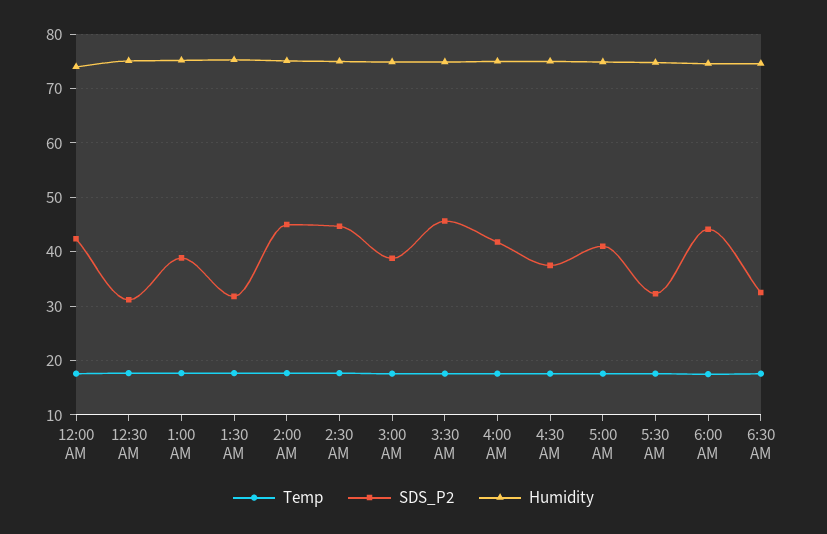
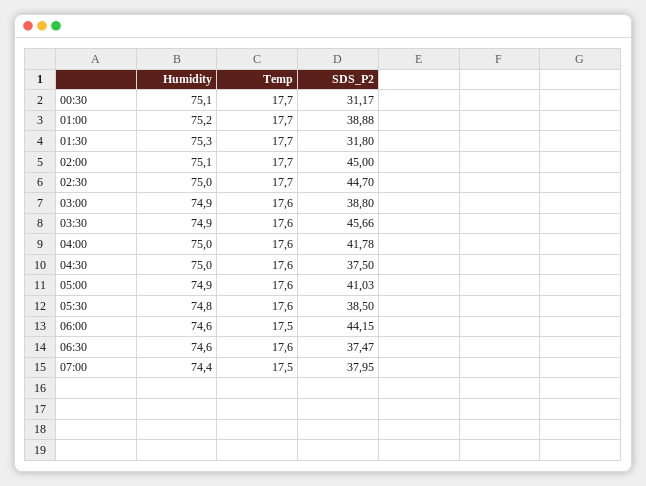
Temp, 12:00 AM: 18 -> none
SDS_P2, 12:00 AM: 42 -> none
Humidity, 12:00 AM: 74 -> none
SDS_P2, 5:30 AM: 32 -> 38.5
SDS_P2, 6:30 AM: 32 -> 37.47
Humidity, 07:00: none -> 74.4
Temp, 07:00: none -> 17.5
SDS_P2, 07:00: none -> 37.95

